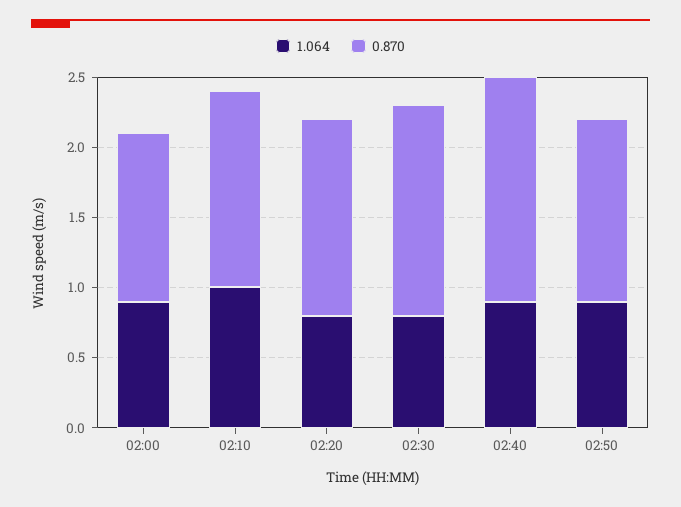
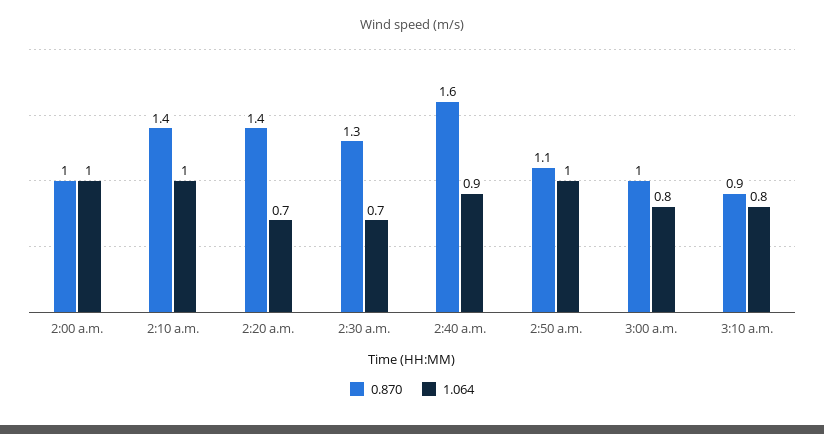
1.064, 02:00: 0.9 -> 1
0.870, 02:00: 1.2 -> 1
1.064, 02:20: 0.8 -> 0.7
1.064, 02:30: 0.8 -> 0.7
0.870, 02:30: 1.5 -> 1.3
1.064, 02:50: 0.9 -> 1
0.870, 02:50: 1.3 -> 1.1
0.870, 3:00 a.m.: none -> 1
1.064, 3:00 a.m.: none -> 0.8
0.870, 3:10 a.m.: none -> 0.9
1.064, 3:10 a.m.: none -> 0.8

